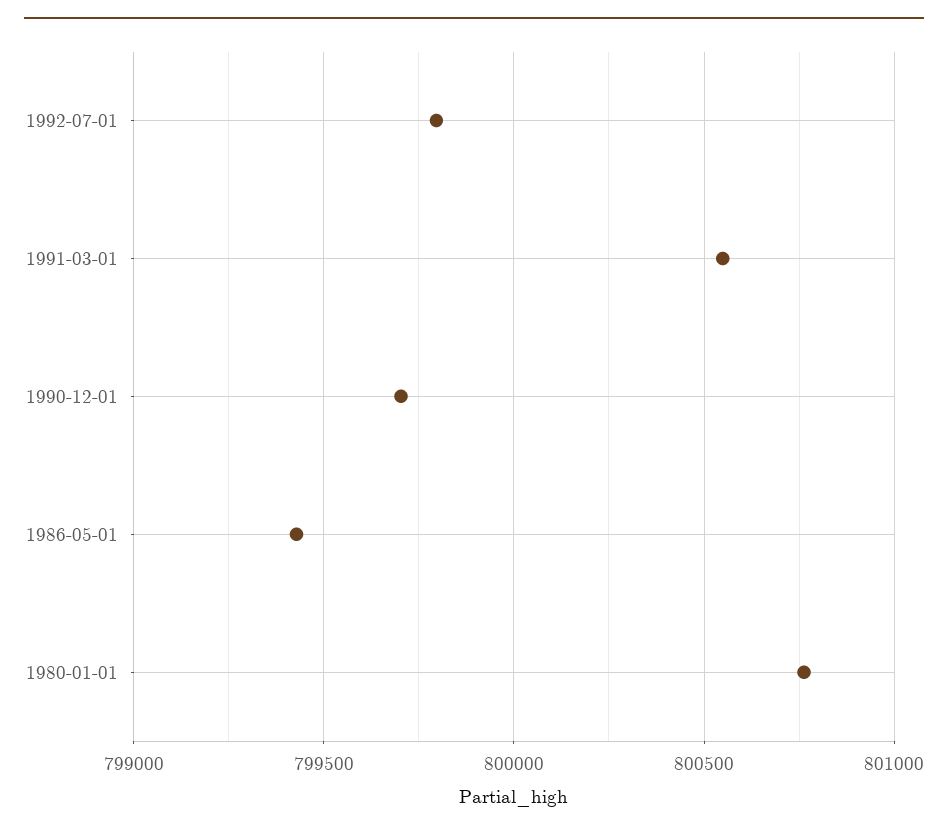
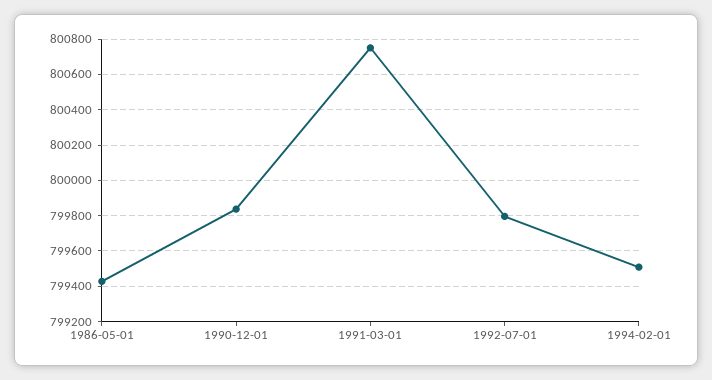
1991-03-01: 800550 -> 800750
1990-12-01: 799700 -> 799850
1980-01-01: 800750 -> none
1994-02-01: none -> 799500

